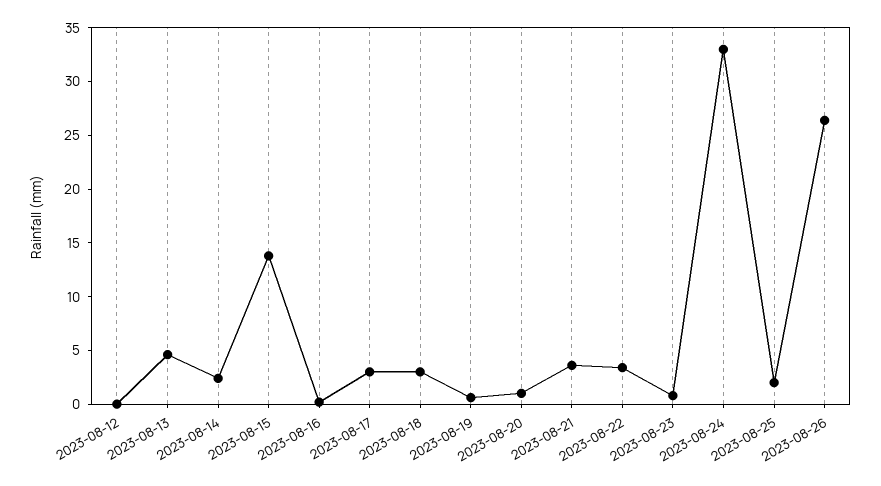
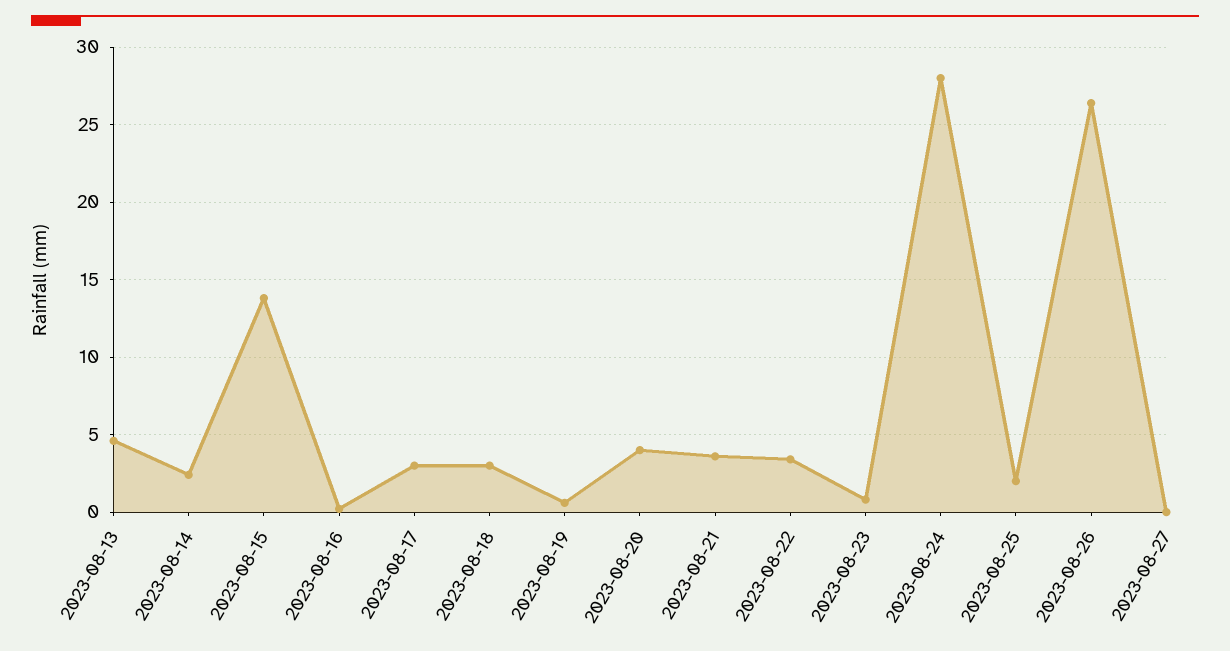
2023-08-12: 0 -> none
2023-08-20: 1 -> 4
2023-08-24: 33 -> 28
2023-08-27: none -> 0

